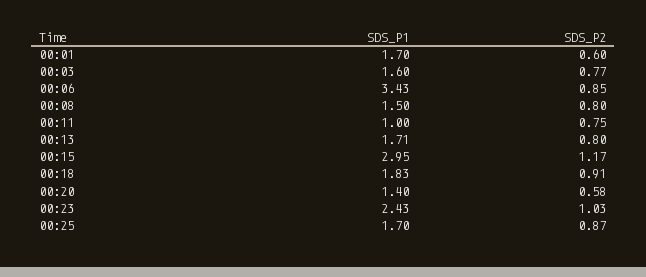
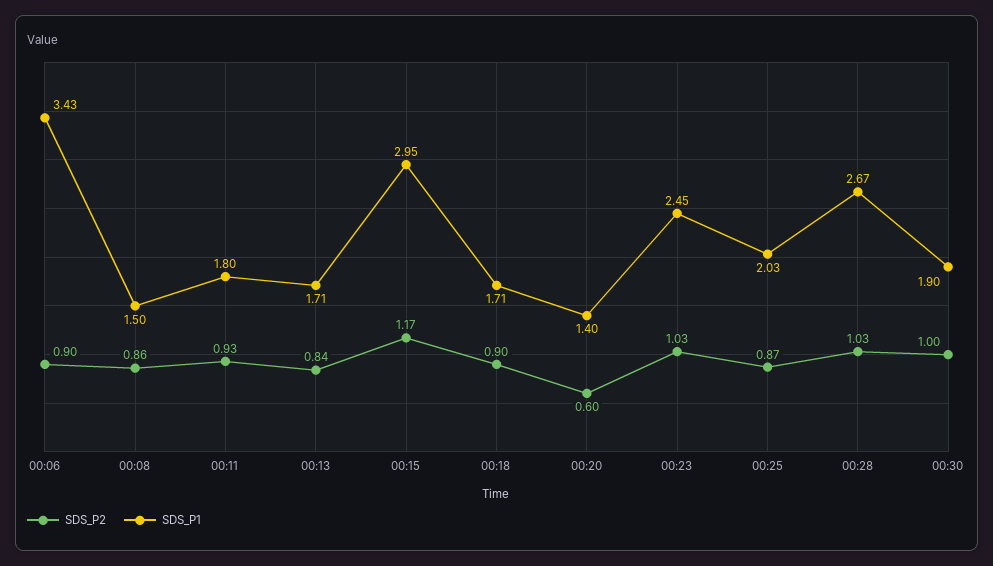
SDS_P1, 00:01: 1.7 -> none
SDS_P2, 00:01: 0.6 -> none
SDS_P1, 00:03: 1.6 -> none
SDS_P2, 00:03: 0.77 -> none
SDS_P2, 00:06: 0.85 -> 0.9
SDS_P2, 00:08: 0.8 -> 0.86
SDS_P1, 00:11: 1 -> 1.8
SDS_P2, 00:11: 0.75 -> 0.93
SDS_P2, 00:13: 0.8 -> 0.84
SDS_P1, 00:18: 1.83 -> 1.71
SDS_P2, 00:18: 0.91 -> 0.9
SDS_P2, 00:20: 0.58 -> 0.6
SDS_P1, 00:23: 2.43 -> 2.45
SDS_P1, 00:25: 1.7 -> 2.03
SDS_P2, 00:28: none -> 1.03
SDS_P1, 00:28: none -> 2.67
SDS_P2, 00:30: none -> 1
SDS_P1, 00:30: none -> 1.9

